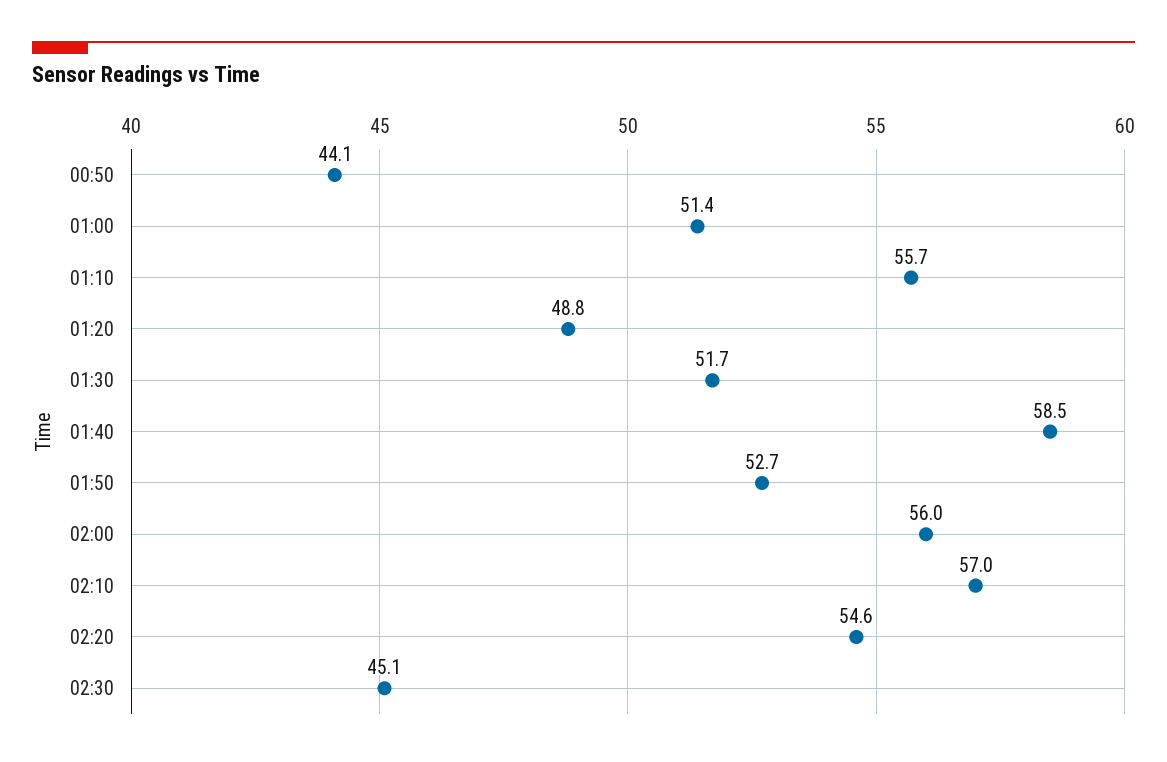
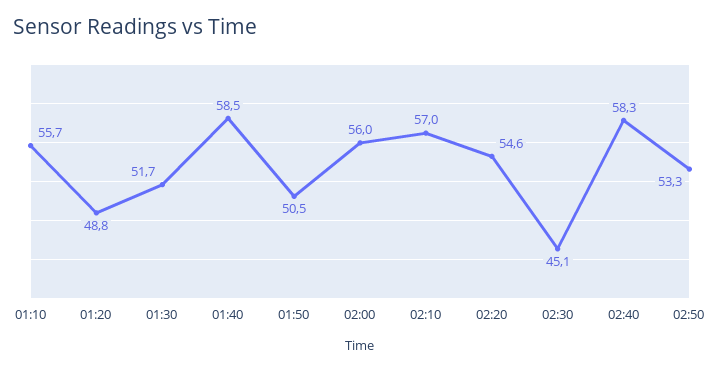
00:50: 44.1 -> none
01:00: 51.4 -> none
01:50: 52.7 -> 50.5
02:40: none -> 58.3
02:50: none -> 53.3

